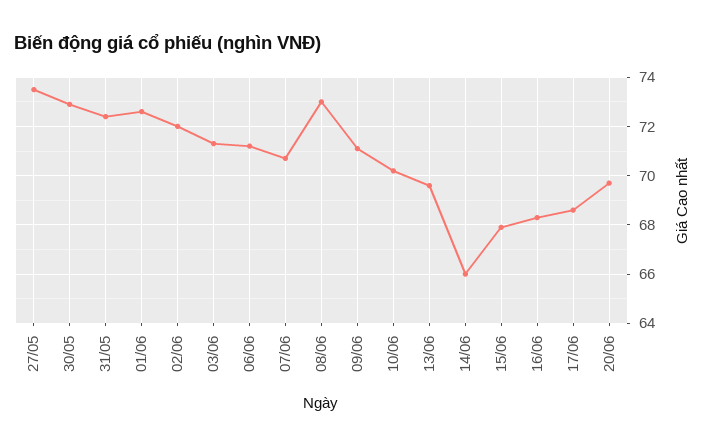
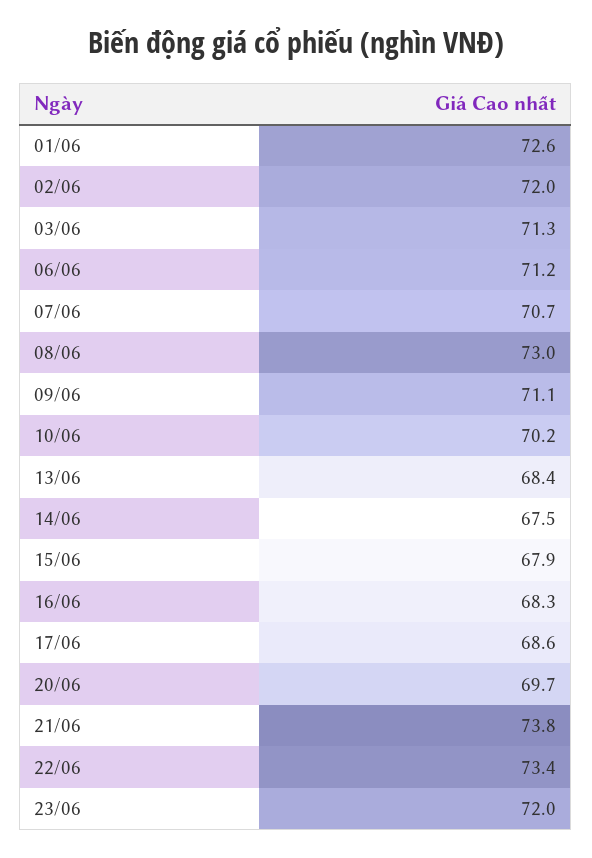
27/05: 73.5 -> none
30/05: 73 -> none
31/05: 72.5 -> none
13/06: 69.5 -> 68.4
14/06: 66 -> 67.5
21/06: none -> 73.8
22/06: none -> 73.4
23/06: none -> 72

